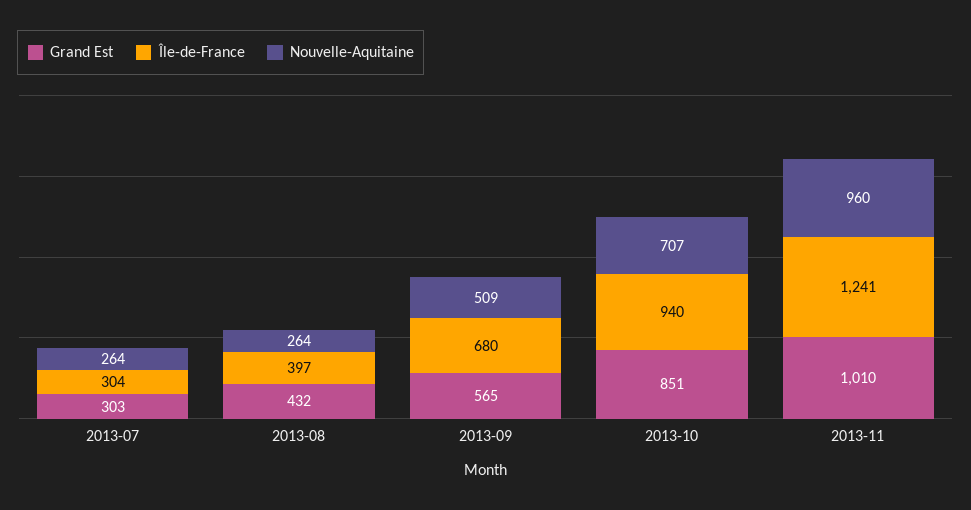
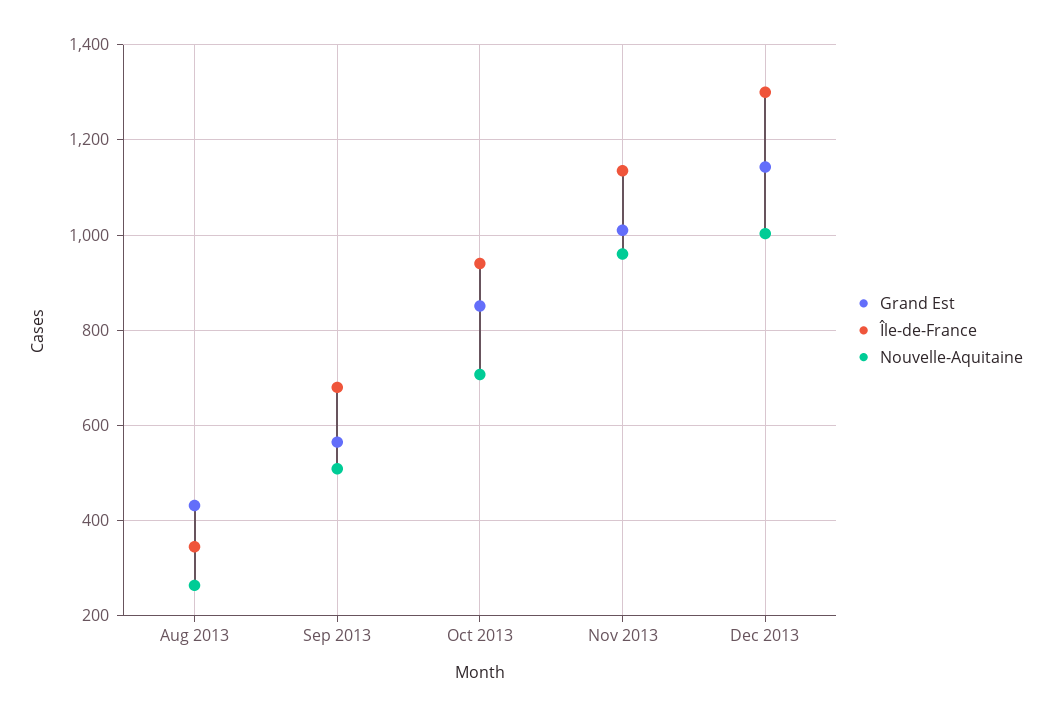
Grand Est, 2013-07: 303 -> none
Île-de-France, 2013-07: 304 -> none
Nouvelle-Aquitaine, 2013-07: 264 -> none
Île-de-France, 2013-08: 397 -> 340
Île-de-France, 2013-11: 1241 -> 1140
Grand Est, Dec 2013: none -> 1140
Île-de-France, Dec 2013: none -> 1300
Nouvelle-Aquitaine, Dec 2013: none -> 1000

